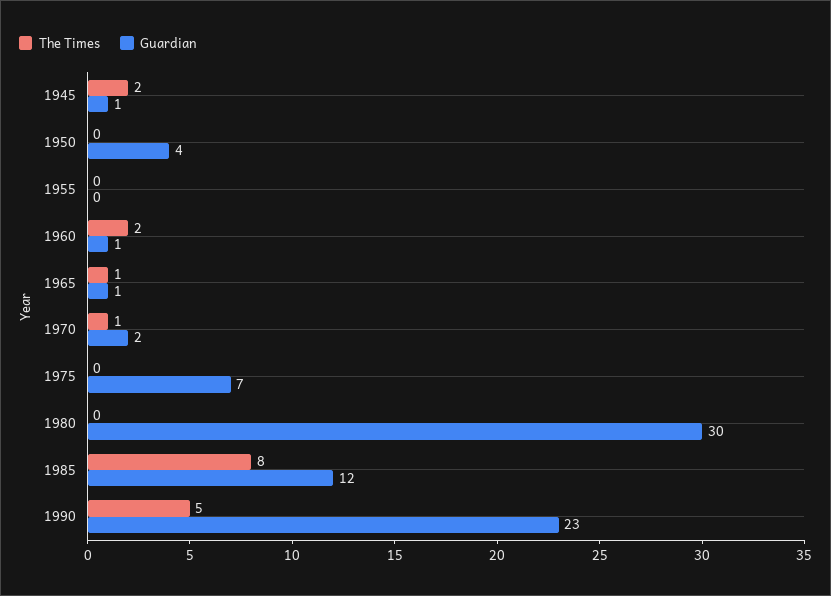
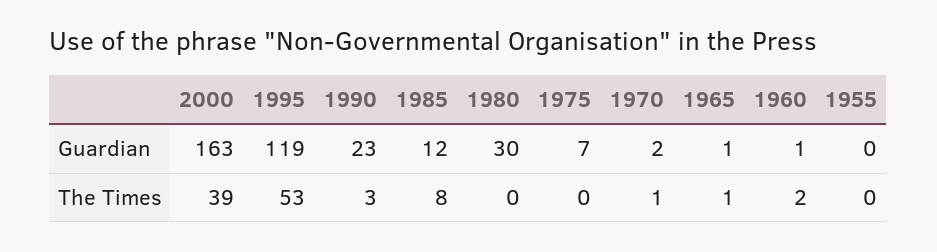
The Times, 1945: 2 -> none
Guardian, 1945: 1 -> none
The Times, 1950: 0 -> none
Guardian, 1950: 4 -> none
The Times, 1990: 5 -> 3
Guardian, 2000: none -> 163
Guardian, 1995: none -> 119
The Times, 2000: none -> 39
The Times, 1995: none -> 53

